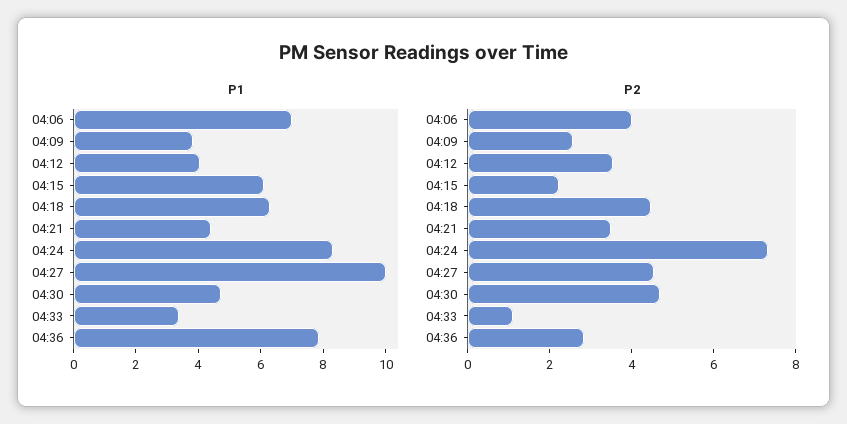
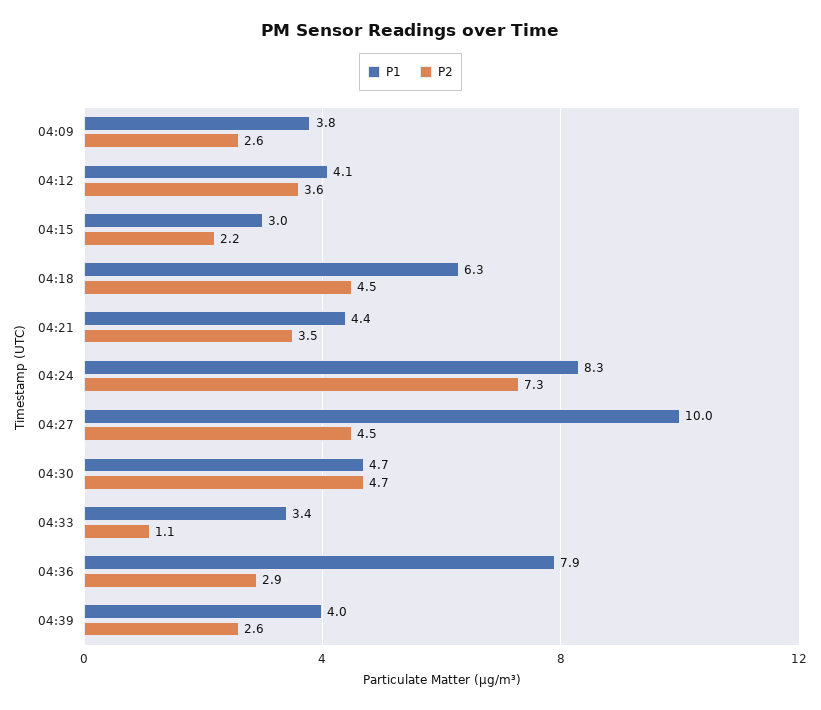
P1, 04:06: 7 -> none
P1, 04:15: 6 -> 3
P2, 04:06: 4 -> none
P1, 04:39: none -> 4
P2, 04:39: none -> 2.6

